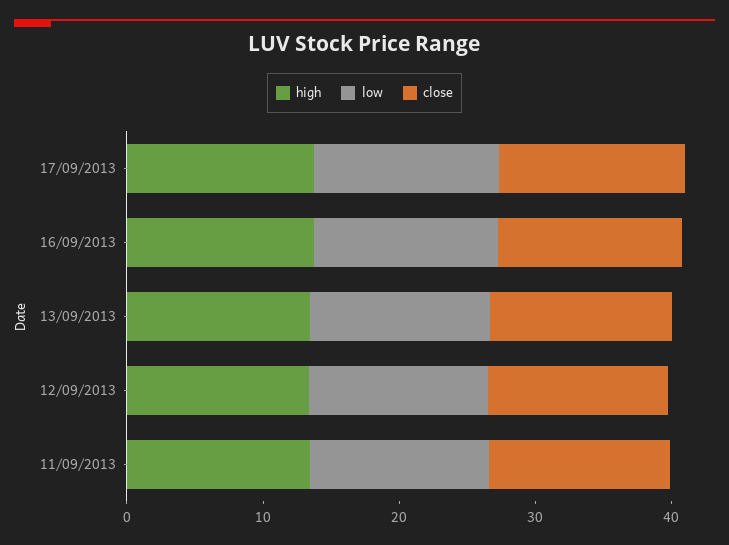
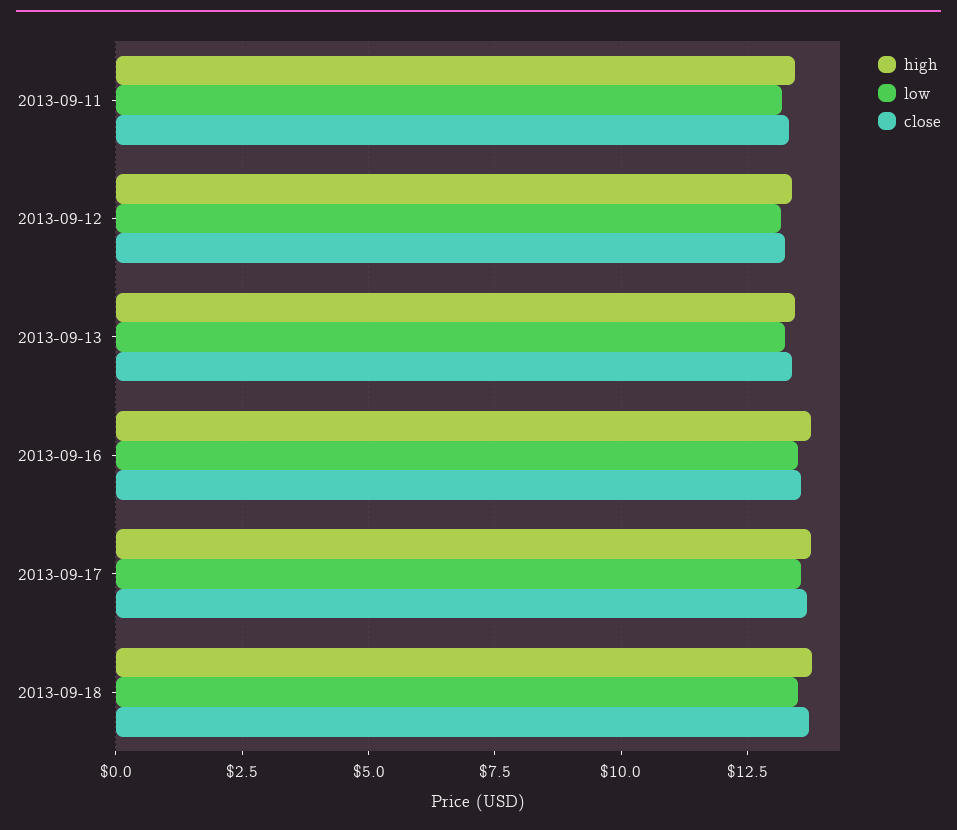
high, 2013-09-18: none -> 13.75
low, 2013-09-18: none -> 13.5
close, 2013-09-18: none -> 13.75

